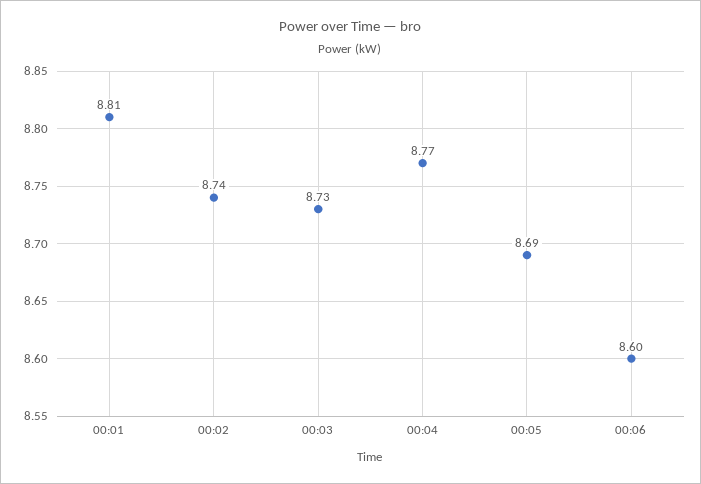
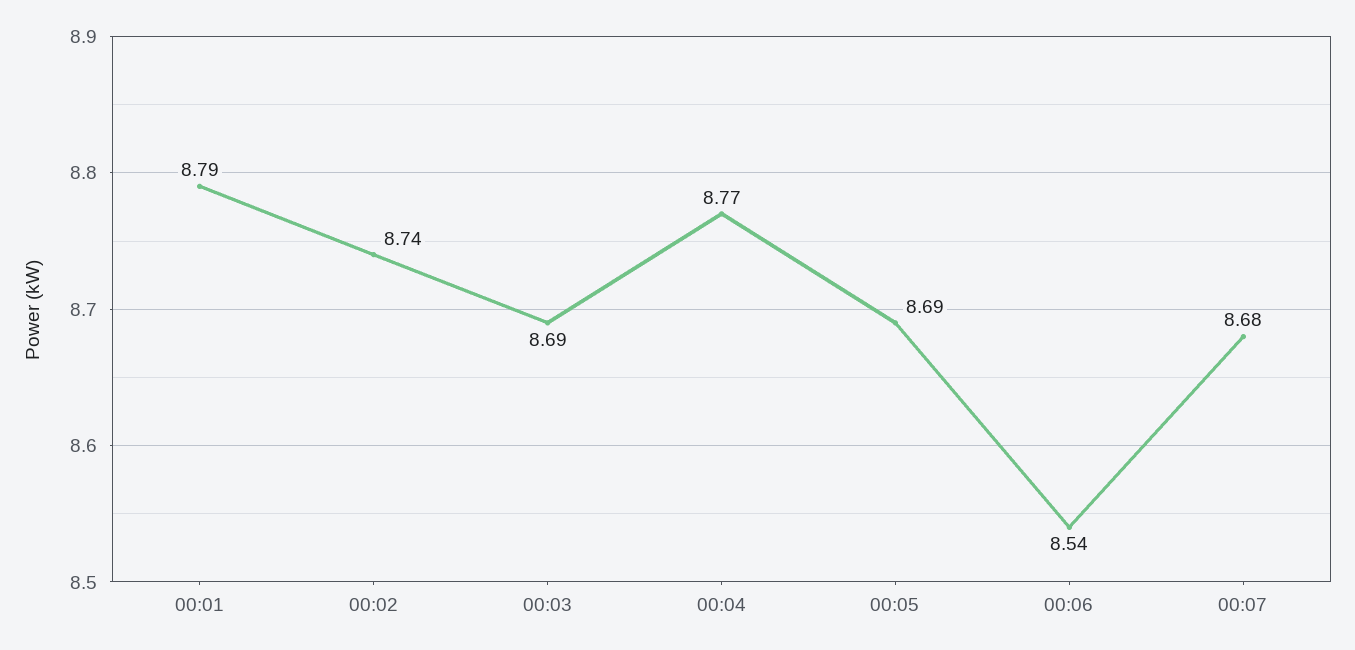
00:01: 8.81 -> 8.79
00:03: 8.73 -> 8.69
00:06: 8.6 -> 8.54
00:07: none -> 8.68

